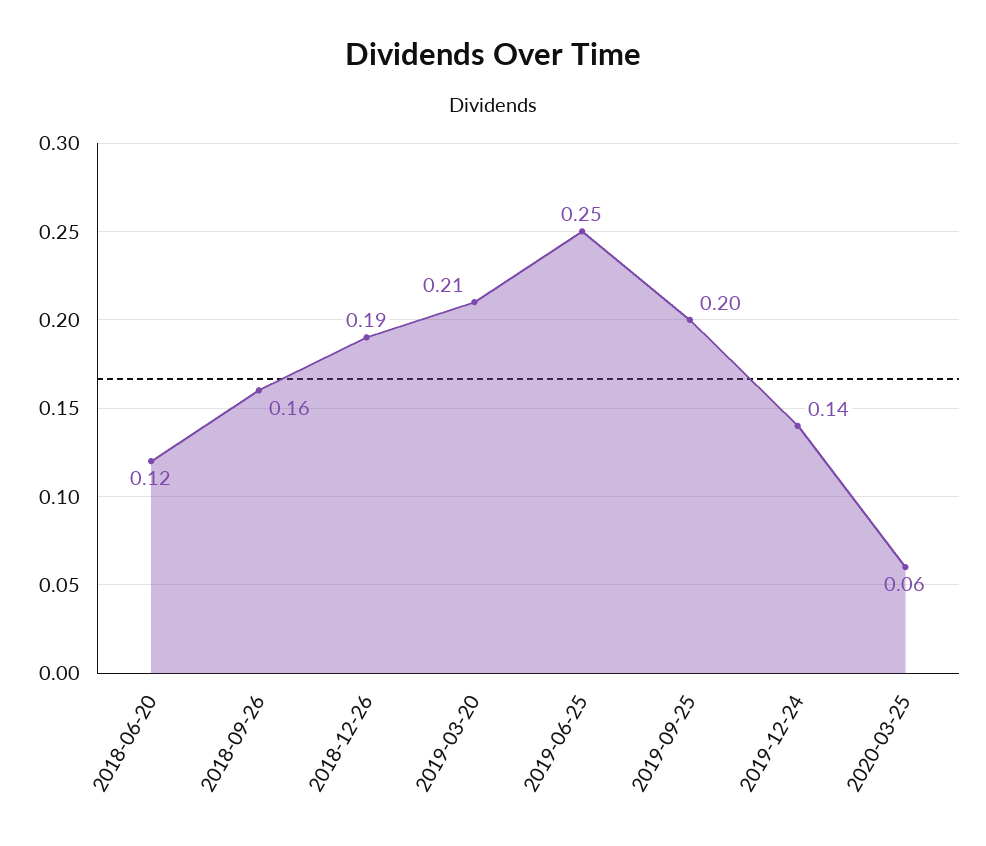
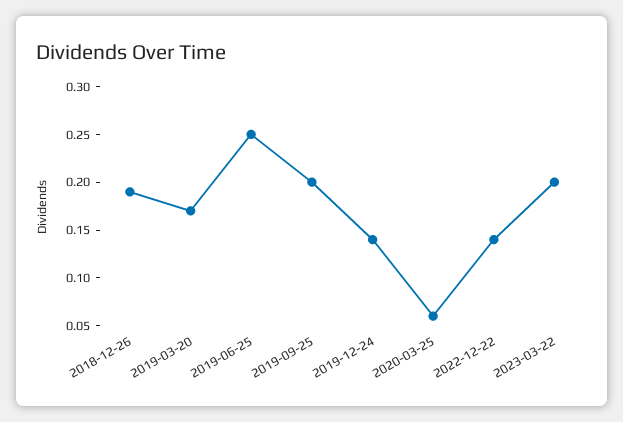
2018-06-20: 0.12 -> none
2018-09-26: 0.16 -> none
2019-03-20: 0.21 -> 0.17
2022-12-22: none -> 0.14
2023-03-22: none -> 0.2

